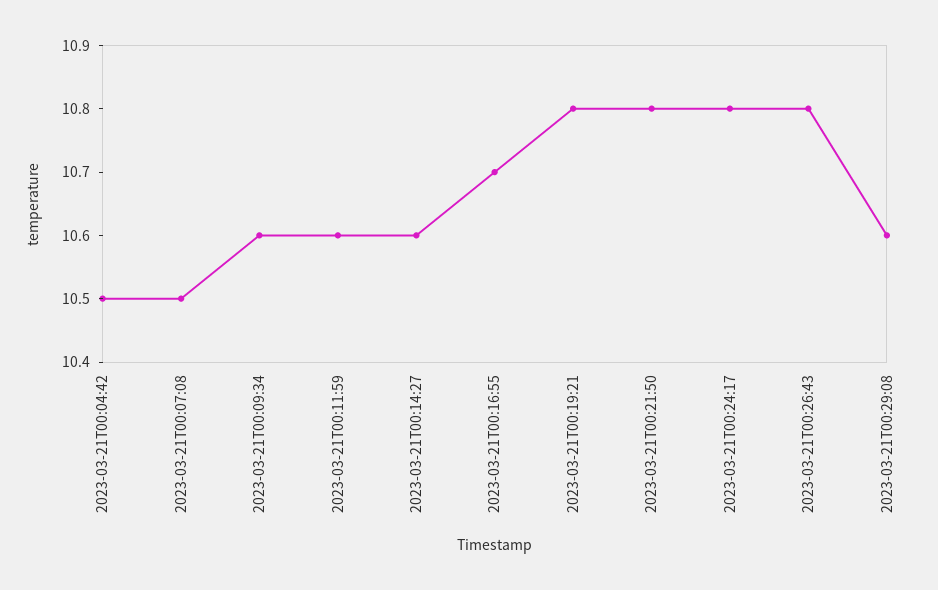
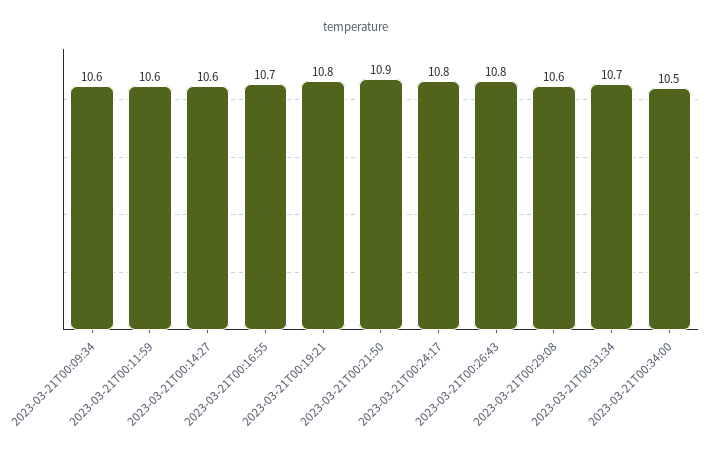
2023-03-21T00:04:42: 10.5 -> none
2023-03-21T00:07:08: 10.5 -> none
2023-03-21T00:21:50: 10.8 -> 10.9
2023-03-21T00:31:34: none -> 10.7
2023-03-21T00:34:00: none -> 10.5

